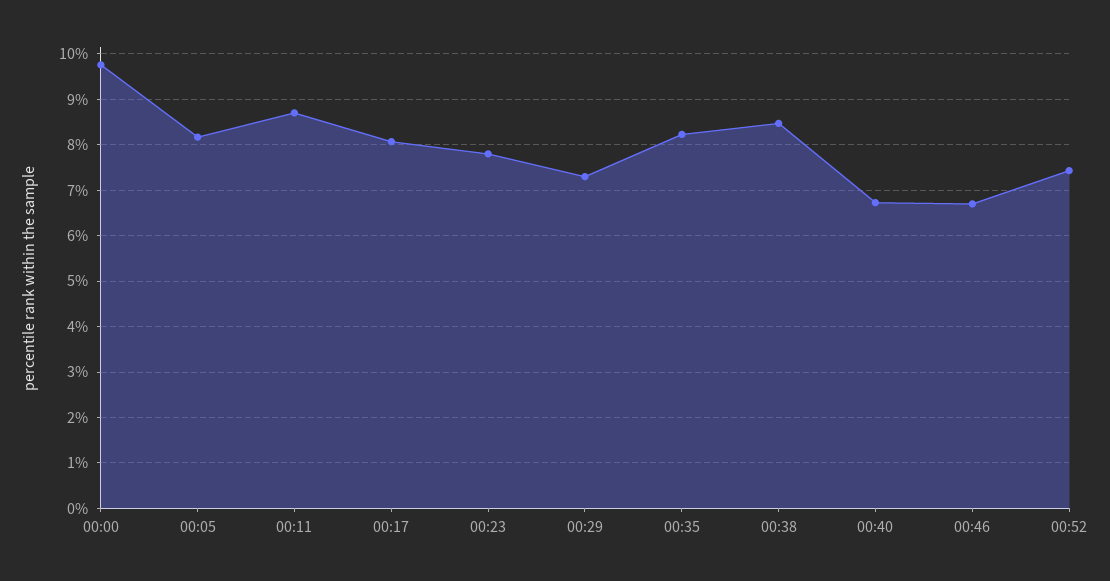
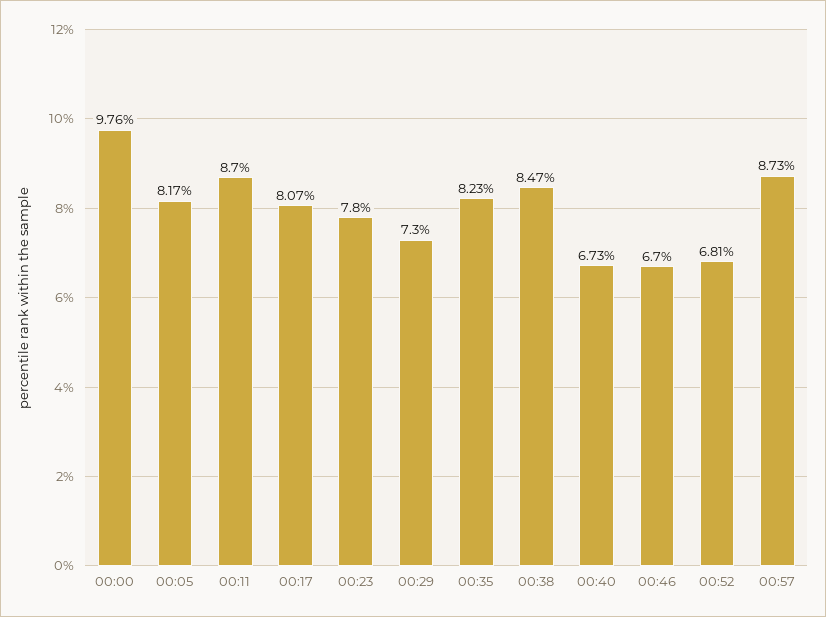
00:52: 7.4 -> 6.81
00:57: none -> 8.73

